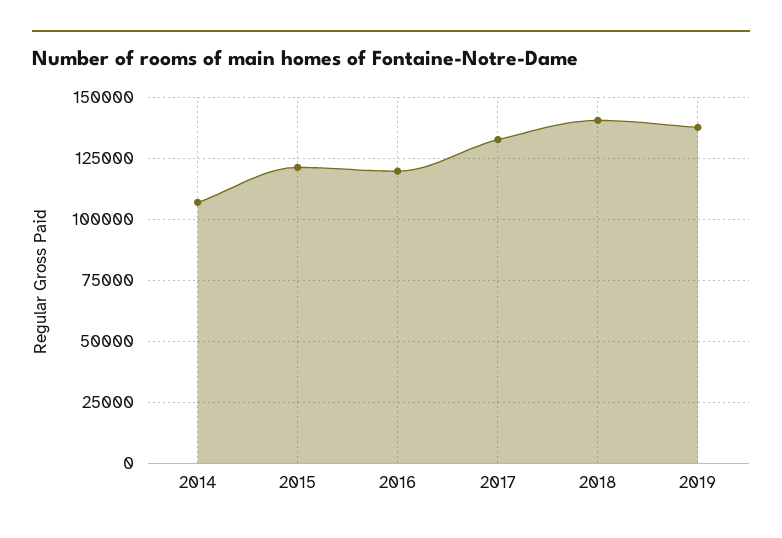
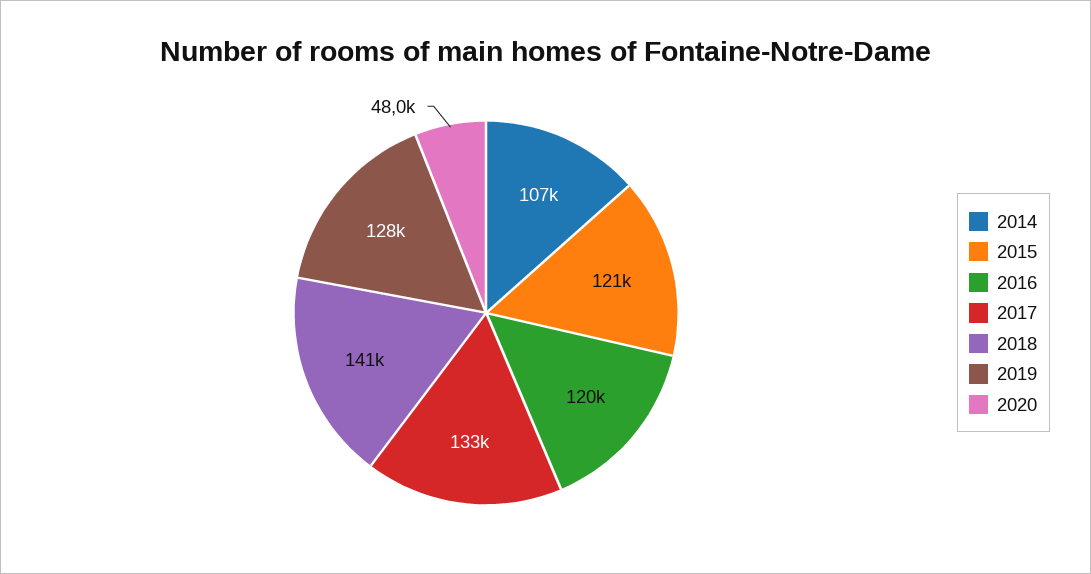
2019: 137500 -> 128000
2020: none -> 48000

